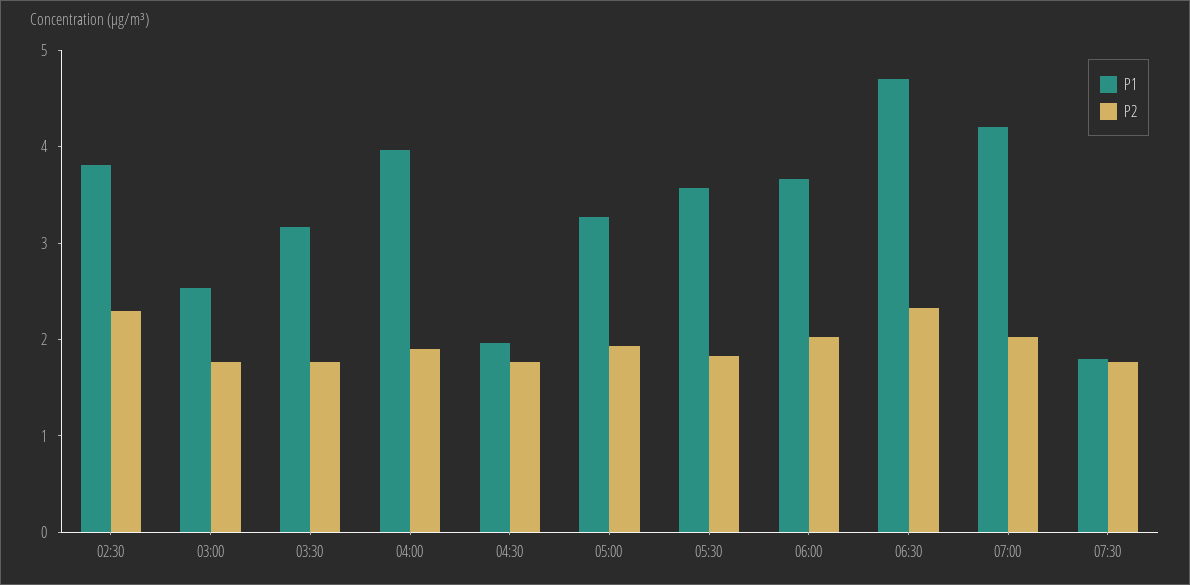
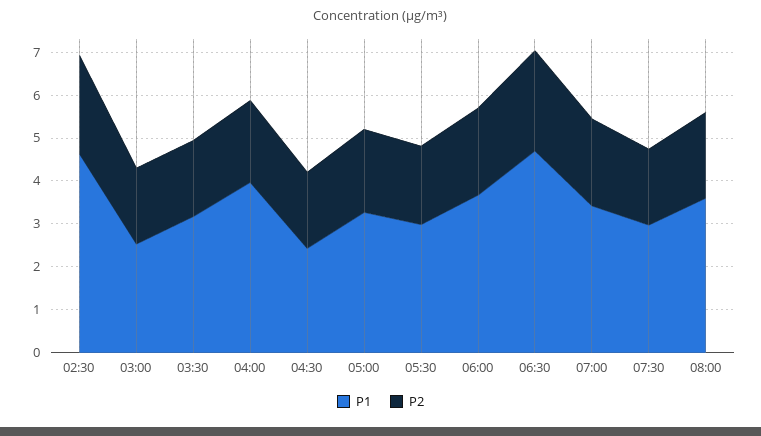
P1, 02:30: 3.8 -> 4.6
P1, 04:30: 2 -> 2.4
P1, 05:30: 3.6 -> 3
P1, 07:00: 4.2 -> 3.4
P1, 07:30: 1.8 -> 3
P1, 08:00: none -> 3.6
P2, 08:00: none -> 2

